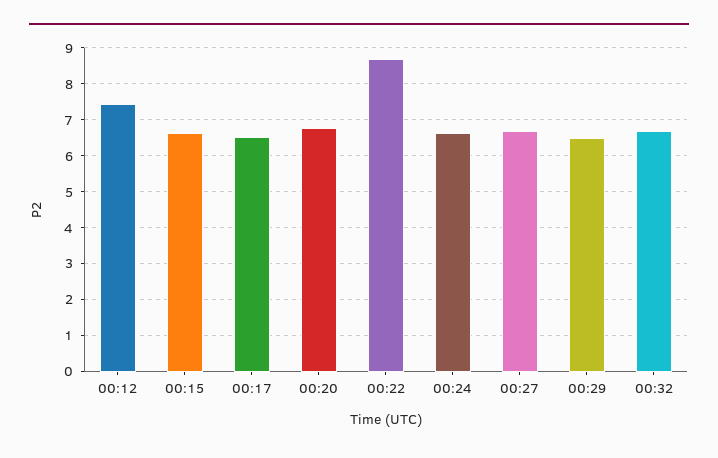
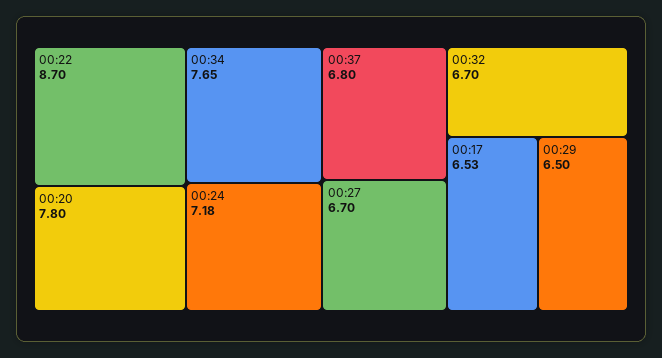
00:12: 7.4 -> none
00:15: 6.6 -> none
00:20: 6.8 -> 7.8
00:24: 6.6 -> 7.18
00:34: none -> 7.65
00:37: none -> 6.8

